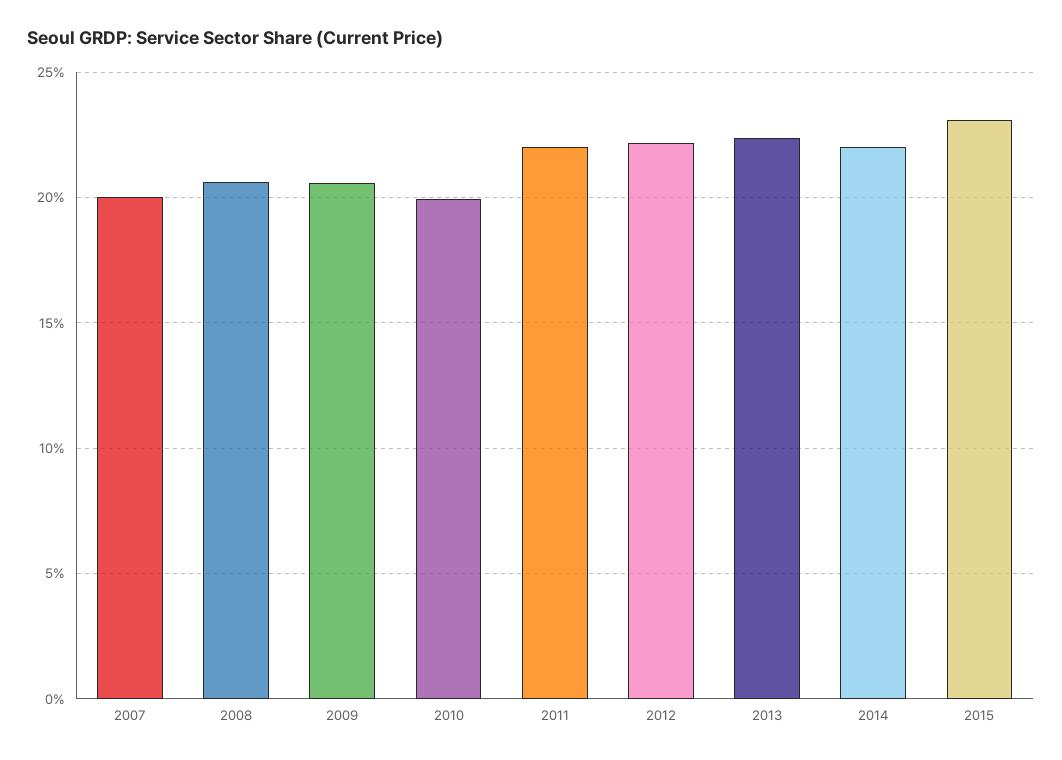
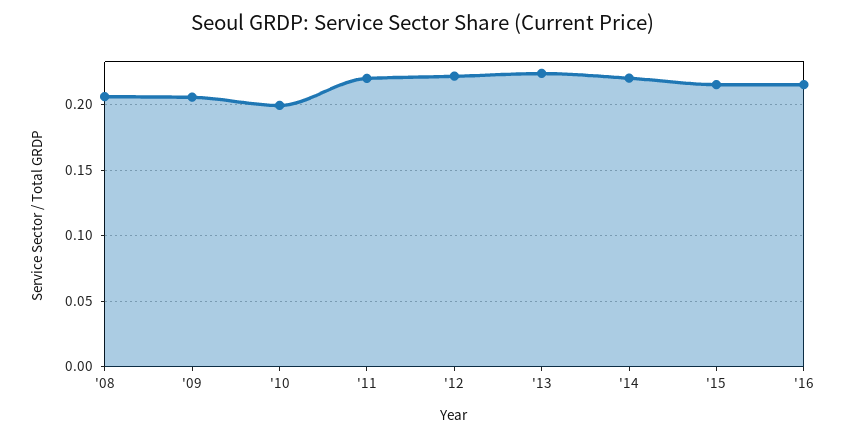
2007: 0.2 -> none
2015: 0.23 -> 0.215
'16: none -> 0.215

